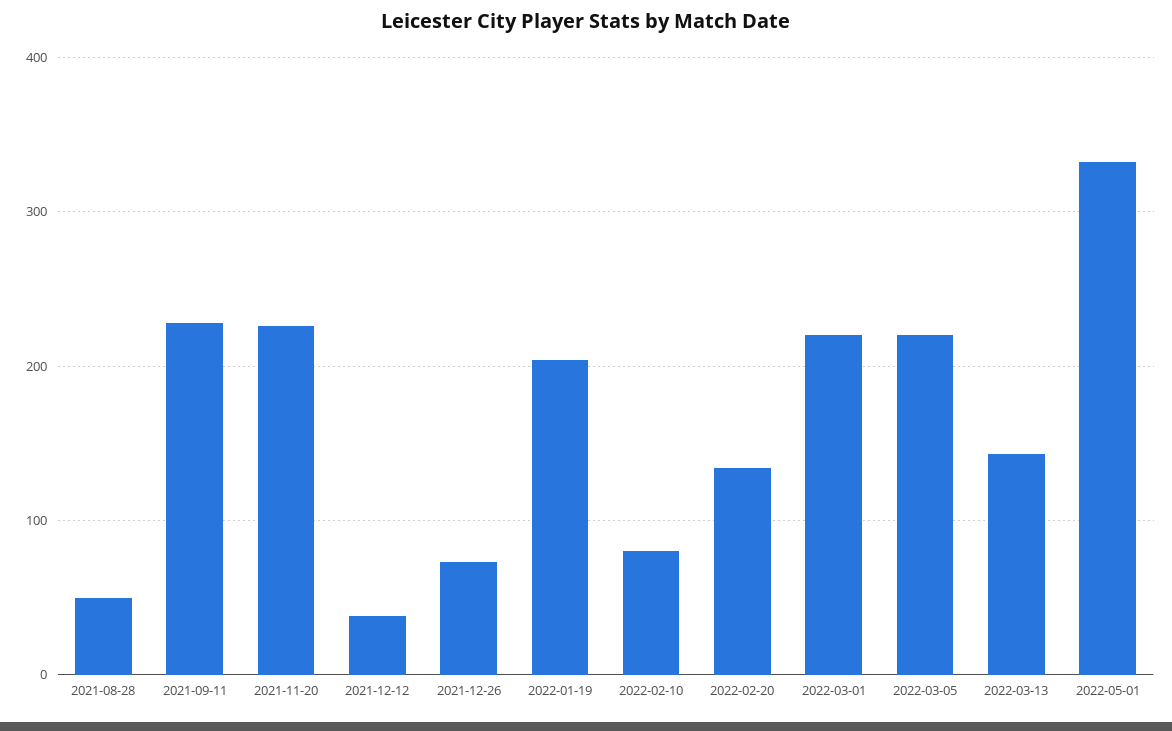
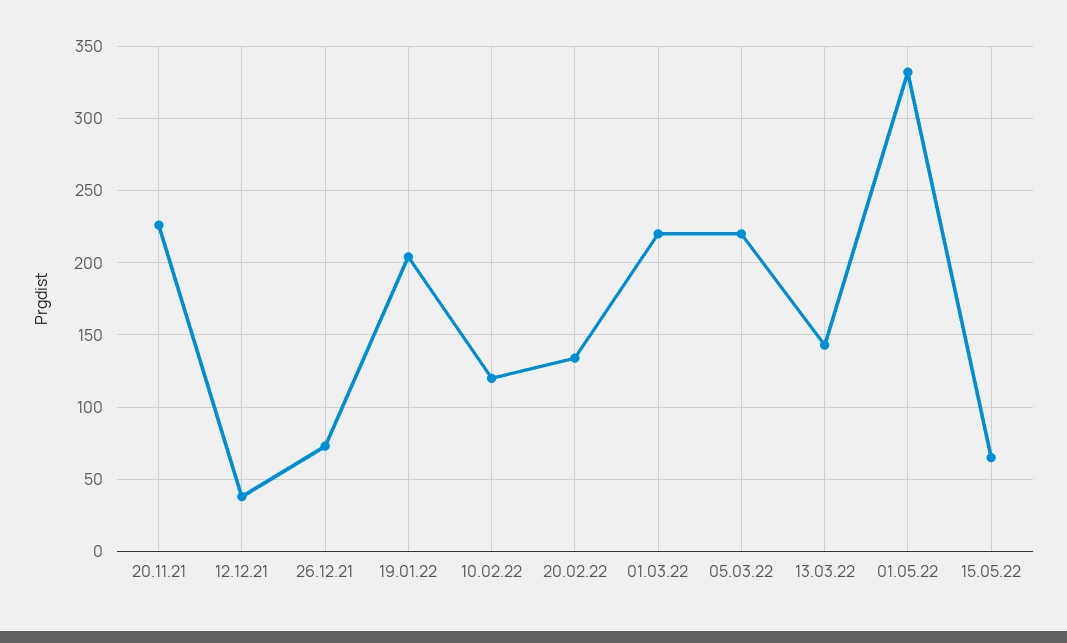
2021-08-28: 50 -> none
2021-09-11: 230 -> none
2022-02-10: 80 -> 120
15.05.22: none -> 65

